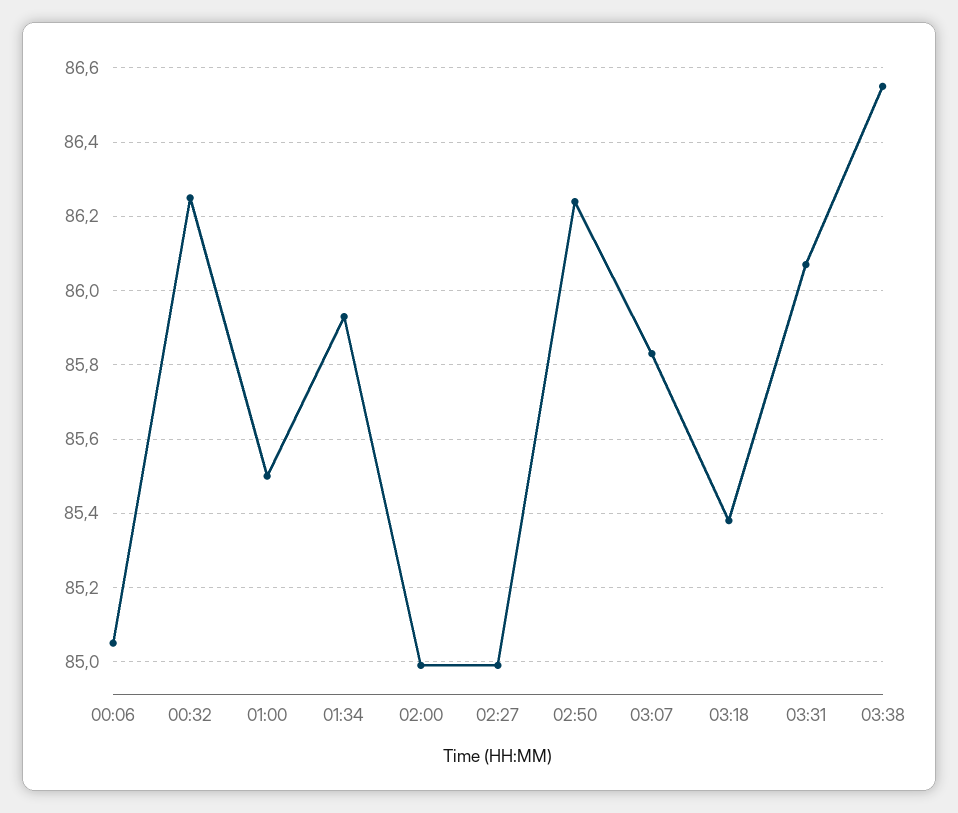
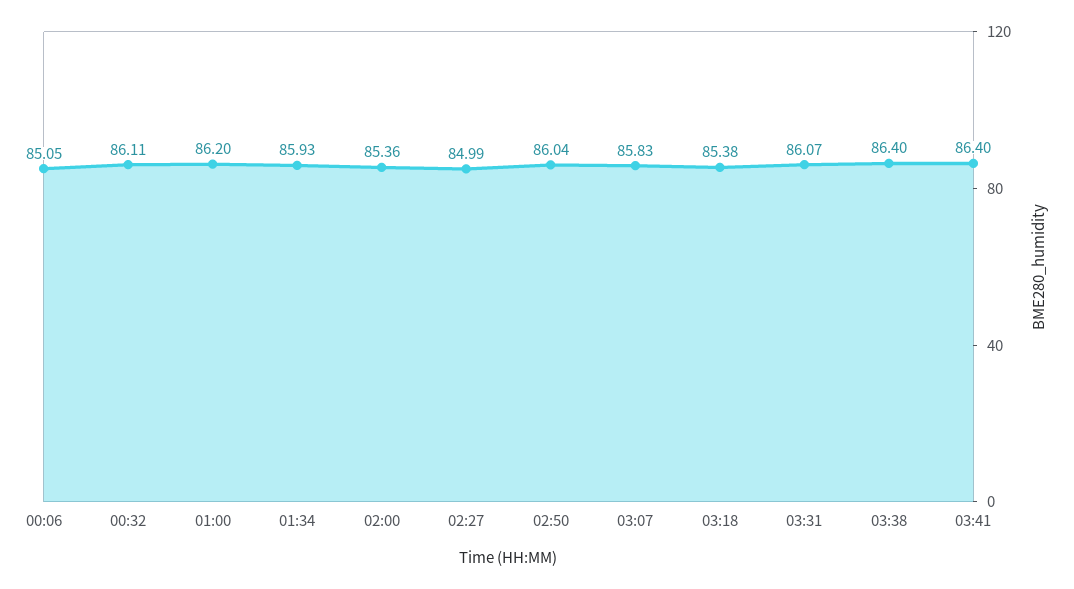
00:32: 86.25 -> 86.11
01:00: 85.5 -> 86.2
02:00: 85 -> 85.36
02:50: 86.25 -> 86.04
03:38: 86.55 -> 86.4
03:41: none -> 86.4

